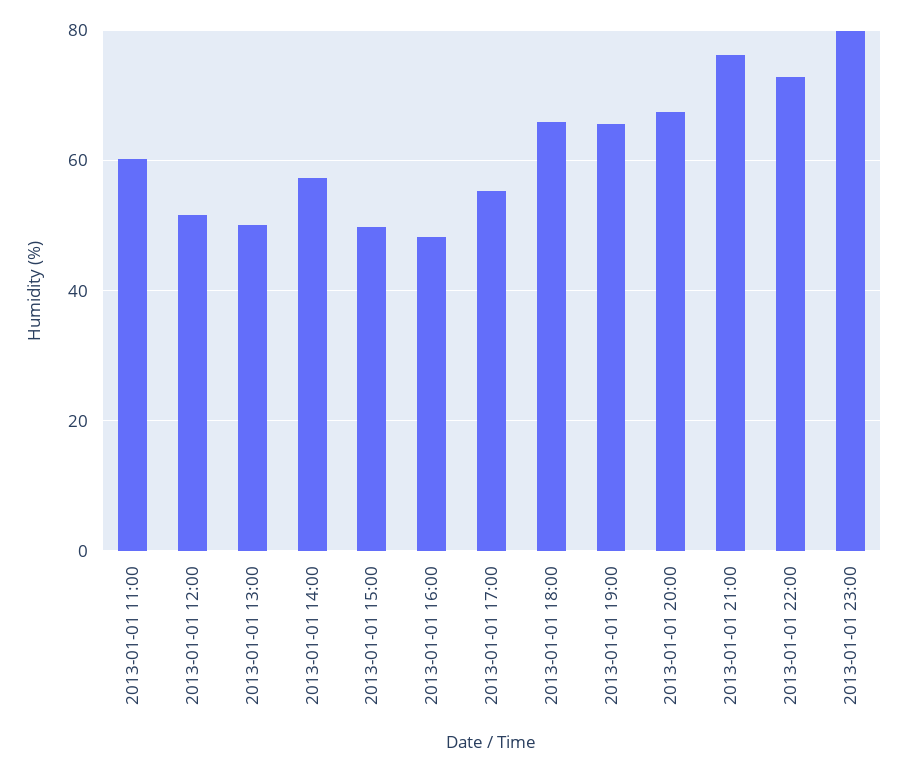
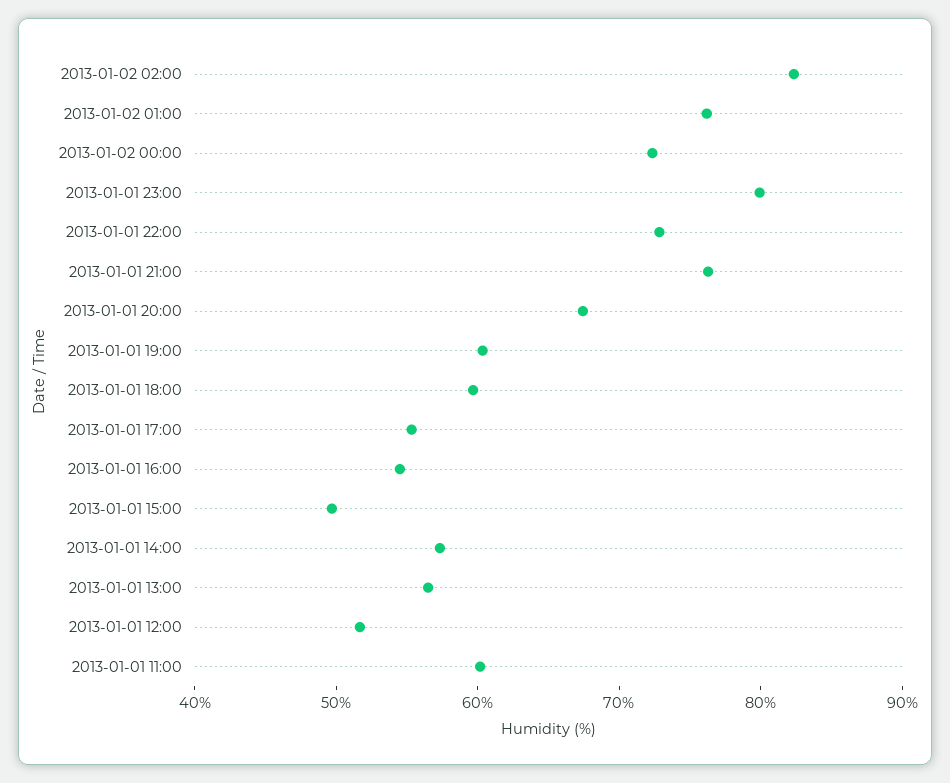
2013-01-01 13:00: 50 -> 56
2013-01-01 16:00: 48 -> 54
2013-01-01 18:00: 66 -> 60
2013-01-01 19:00: 66 -> 60
2013-01-02 02:00: none -> 82
2013-01-02 01:00: none -> 76
2013-01-02 00:00: none -> 72

